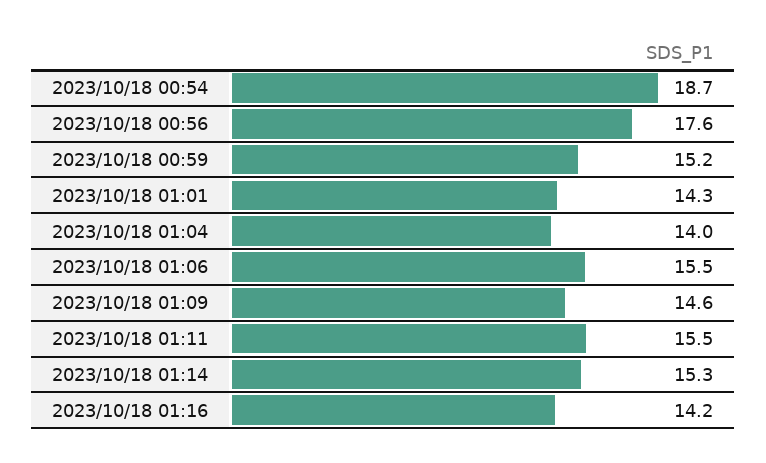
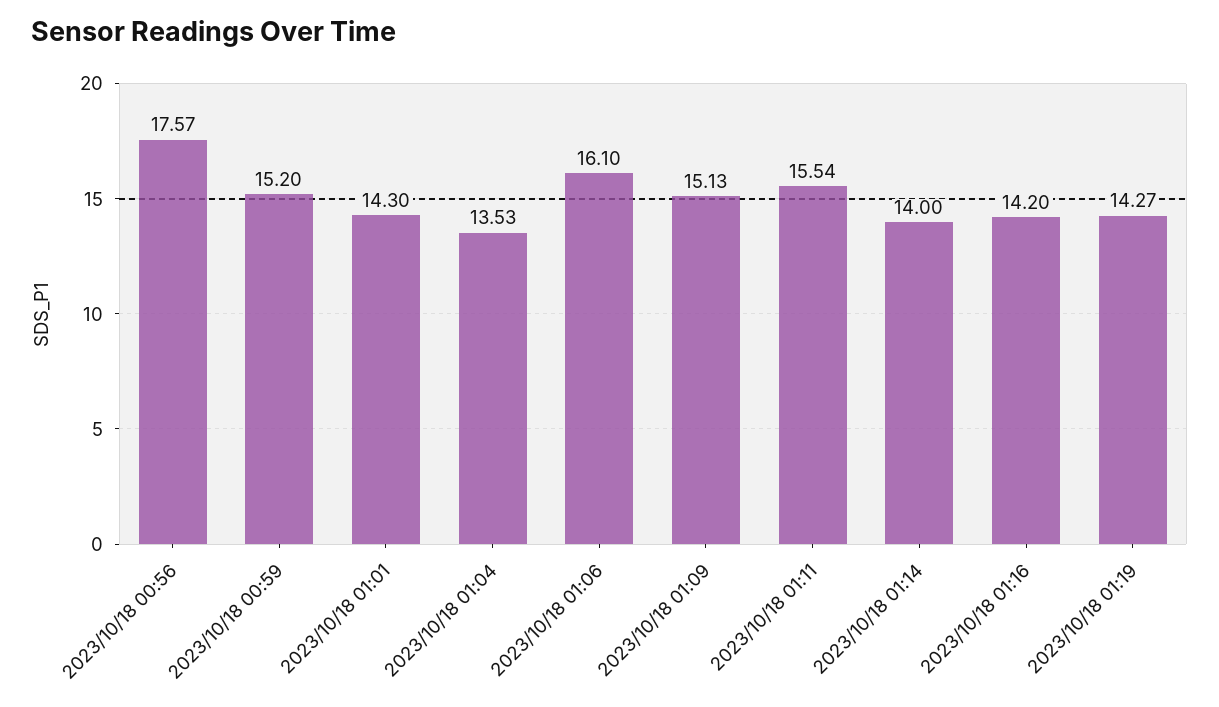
2023/10/18 00:54: 18.7 -> none
2023/10/18 01:04: 14 -> 13.53
2023/10/18 01:06: 15.5 -> 16.1
2023/10/18 01:09: 14.6 -> 15.13
2023/10/18 01:14: 15.3 -> 14
2023/10/18 01:19: none -> 14.27

